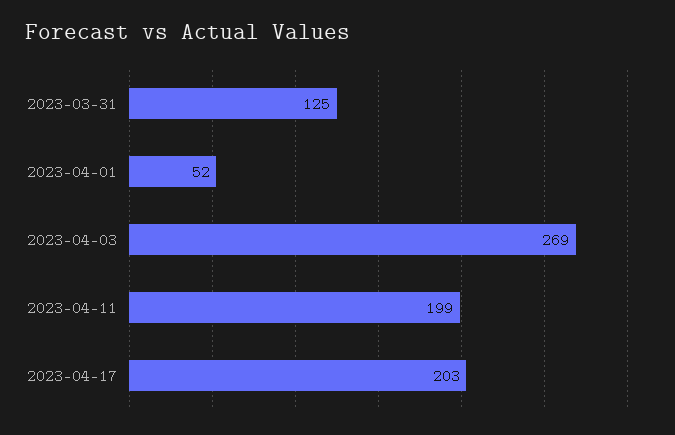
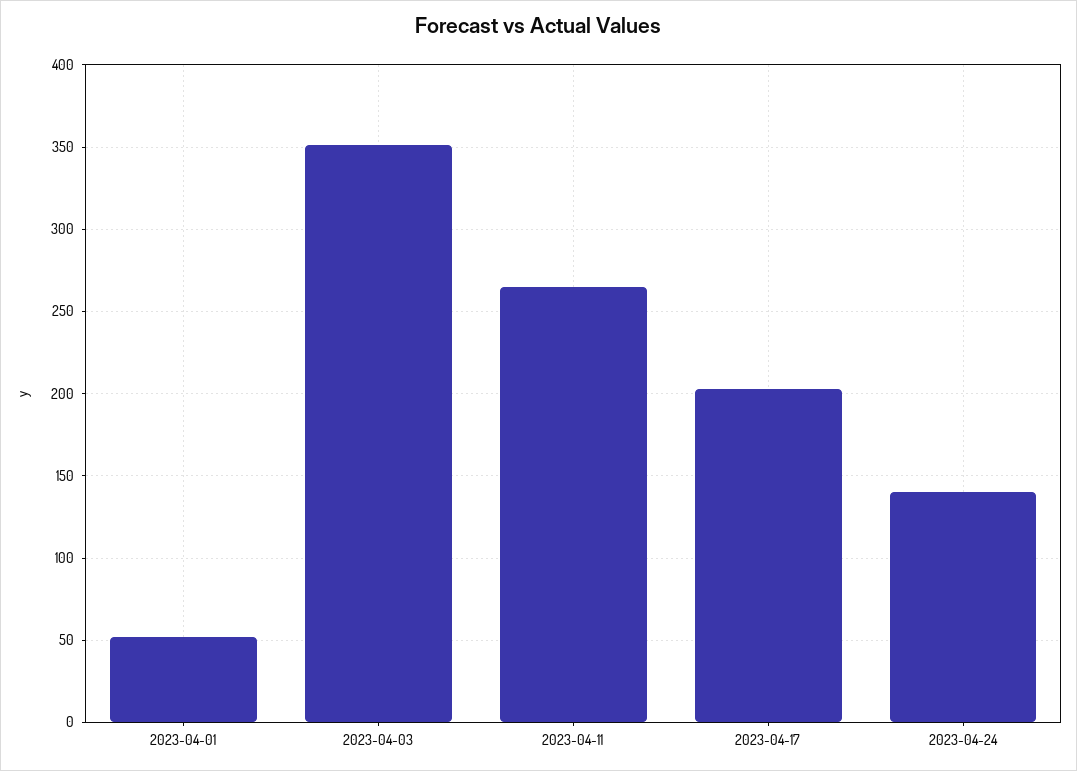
2023-03-31: 125 -> none
2023-04-03: 269 -> 350
2023-04-11: 199 -> 265
2023-04-24: none -> 140

